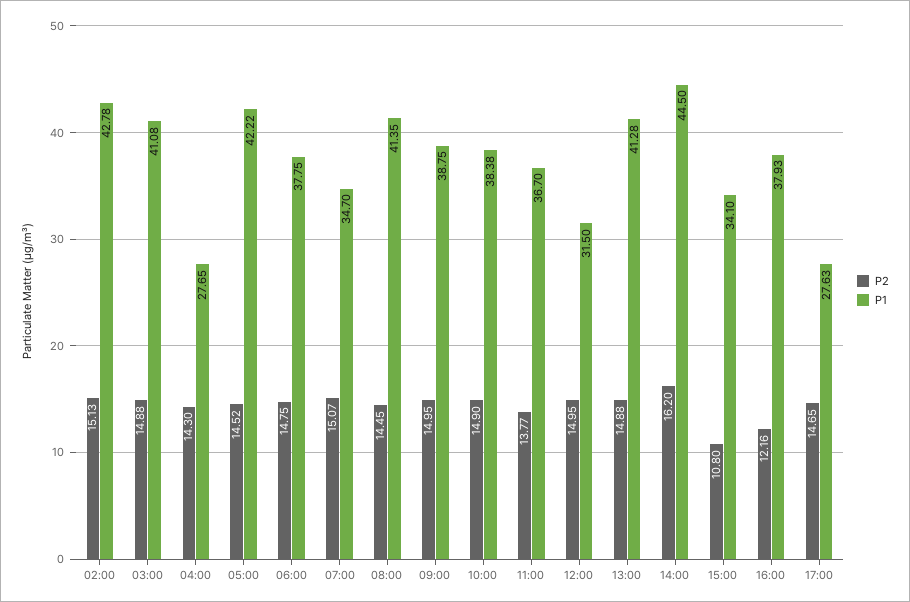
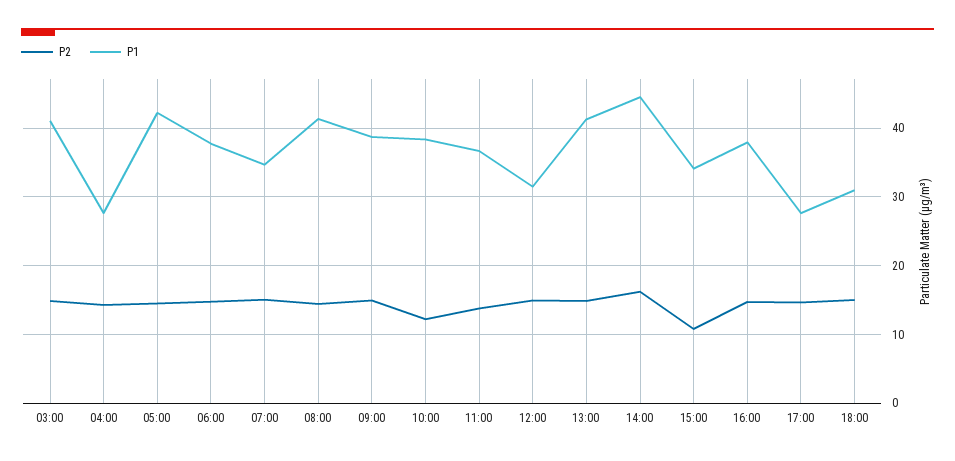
P2, 02:00: 15.13 -> none
P1, 02:00: 42.78 -> none
P2, 10:00: 14.9 -> 12
P2, 16:00: 12.16 -> 15
P2, 18:00: none -> 15
P1, 18:00: none -> 31

